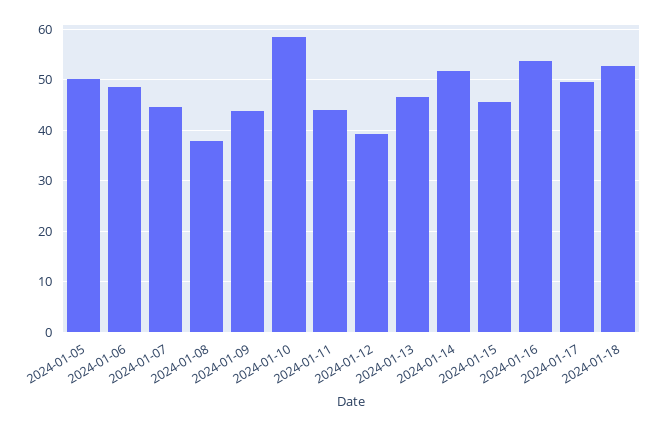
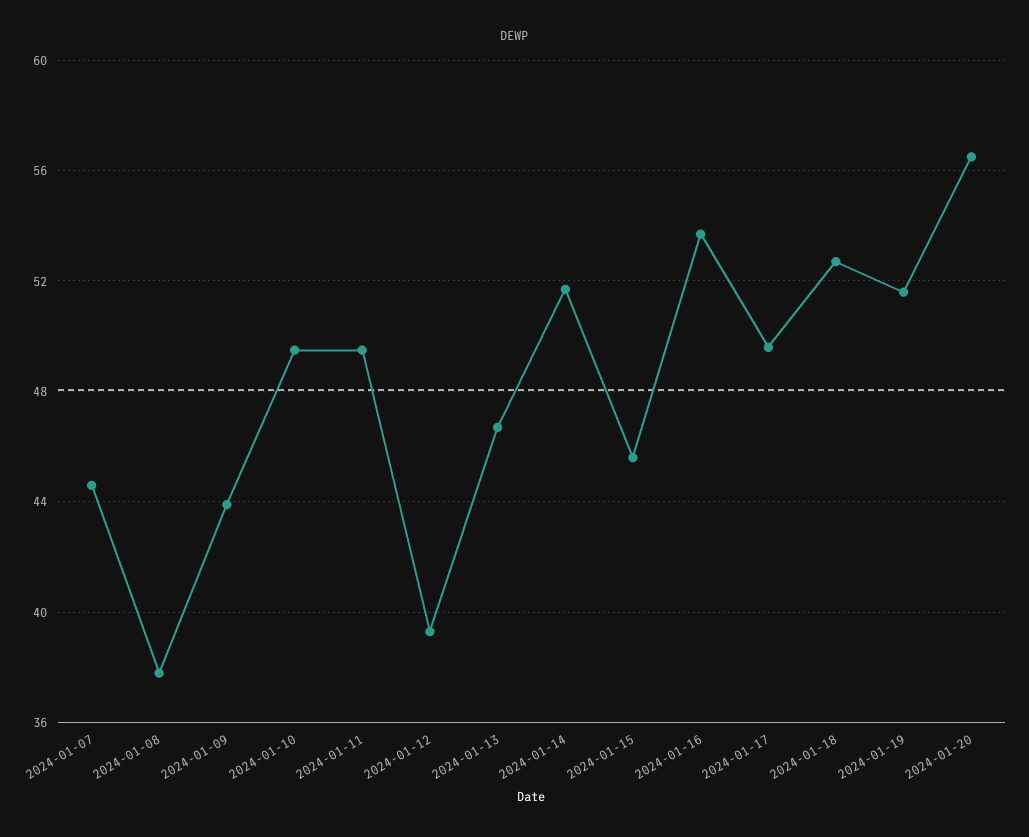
2024-01-05: 50 -> none
2024-01-06: 48 -> none
2024-01-10: 58 -> 49.5
2024-01-11: 44 -> 49.5
2024-01-19: none -> 51.5
2024-01-20: none -> 56.5

